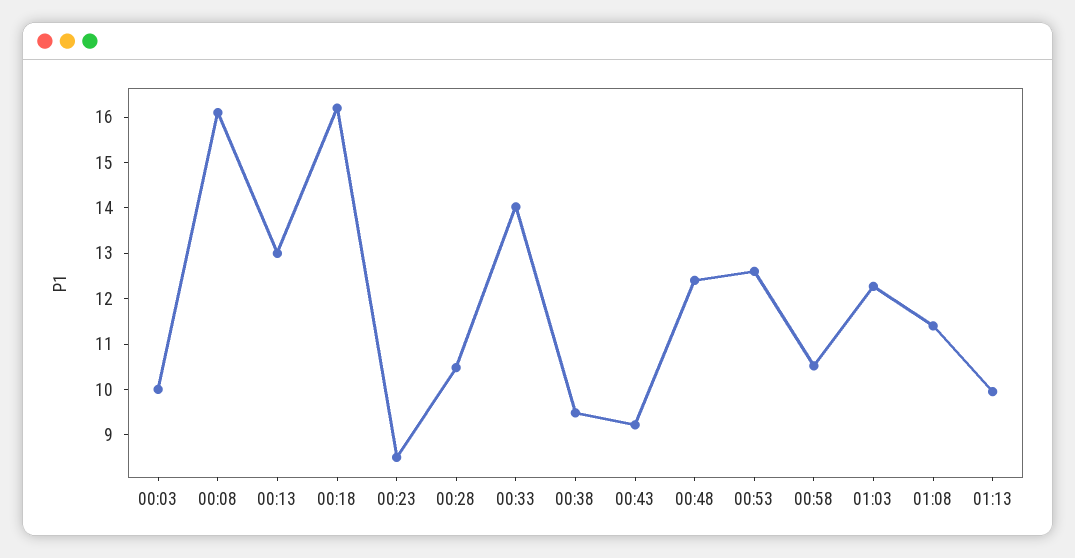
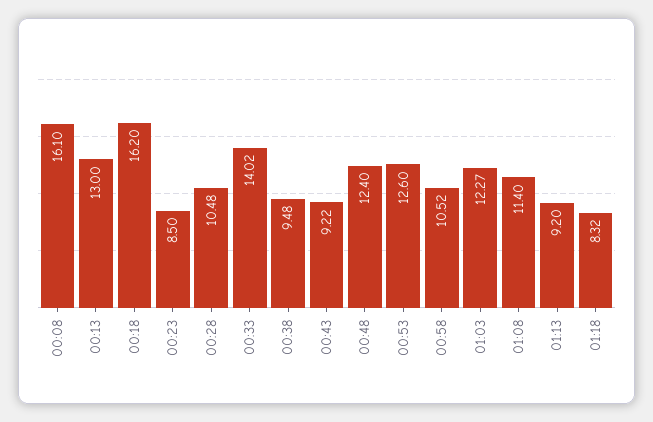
00:03: 10 -> none
01:13: 10 -> 9.2
01:18: none -> 8.32

